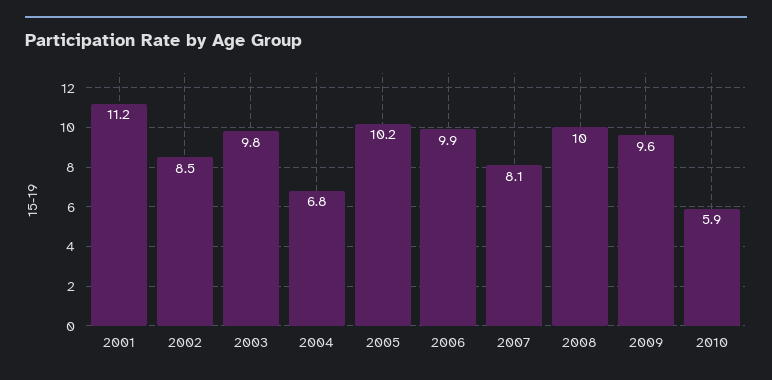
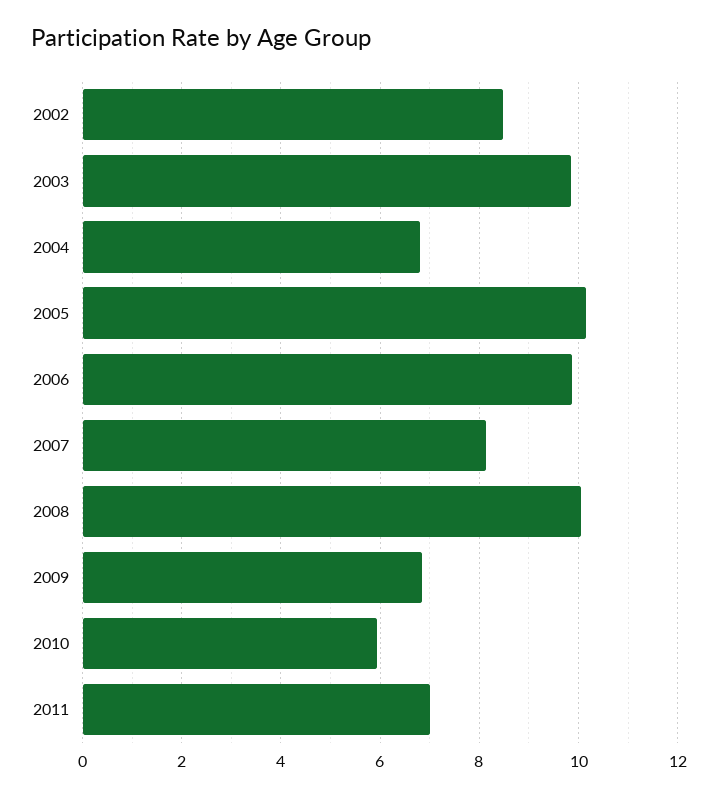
2001: 11.2 -> none
2009: 9.6 -> 6.8
2011: none -> 7

